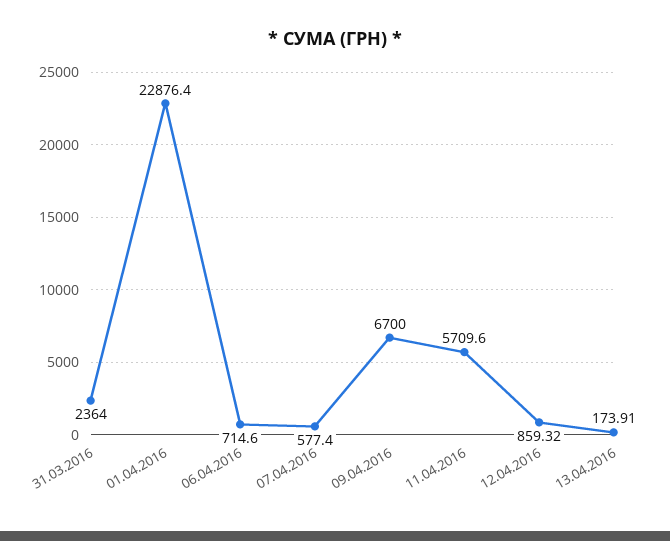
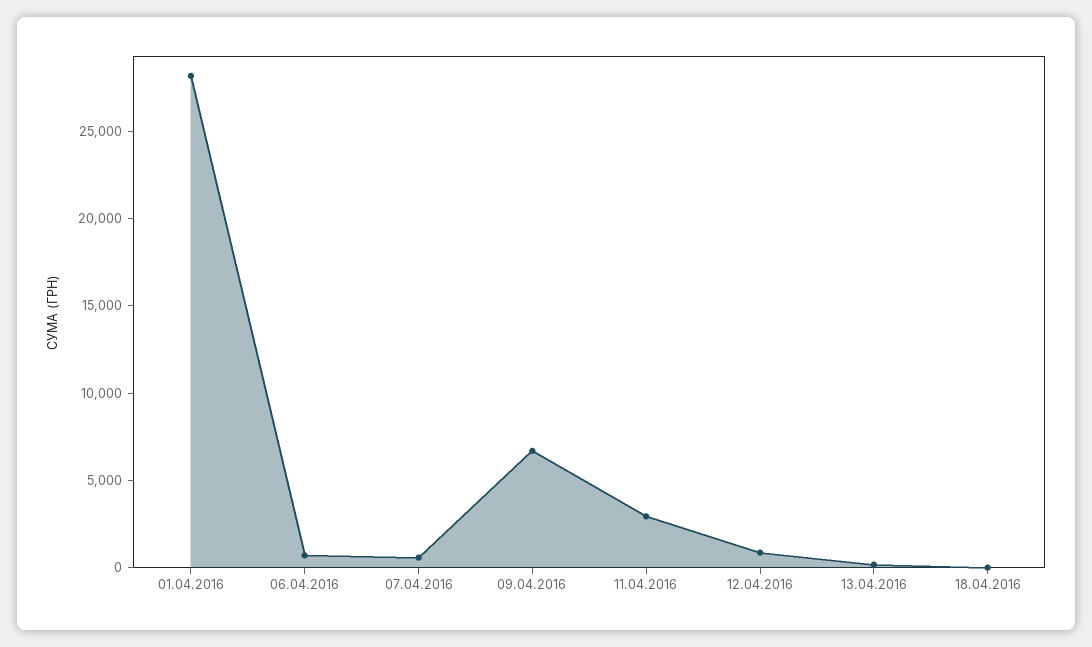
31.03.2016: 2364 -> none
01.04.2016: 22876.4 -> 28000
11.04.2016: 5709.6 -> 3000
18.04.2016: none -> 0

